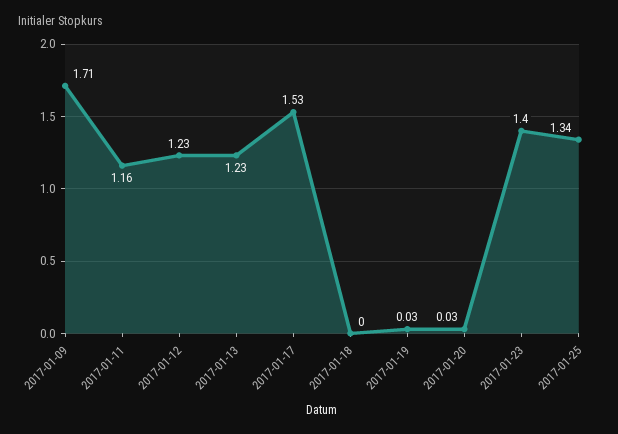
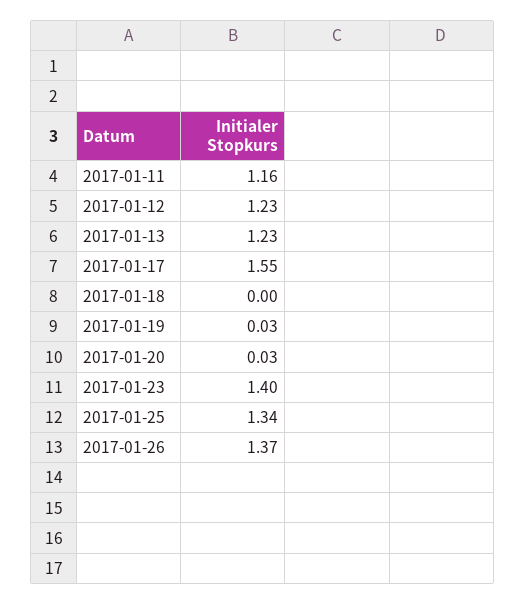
2017-01-09: 1.71 -> none
2017-01-17: 1.53 -> 1.55
2017-01-26: none -> 1.37

